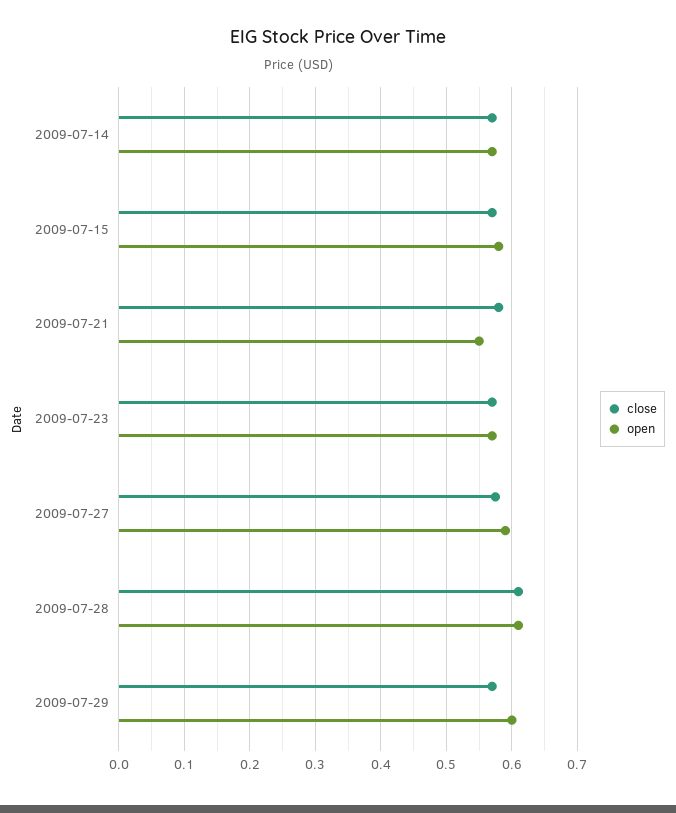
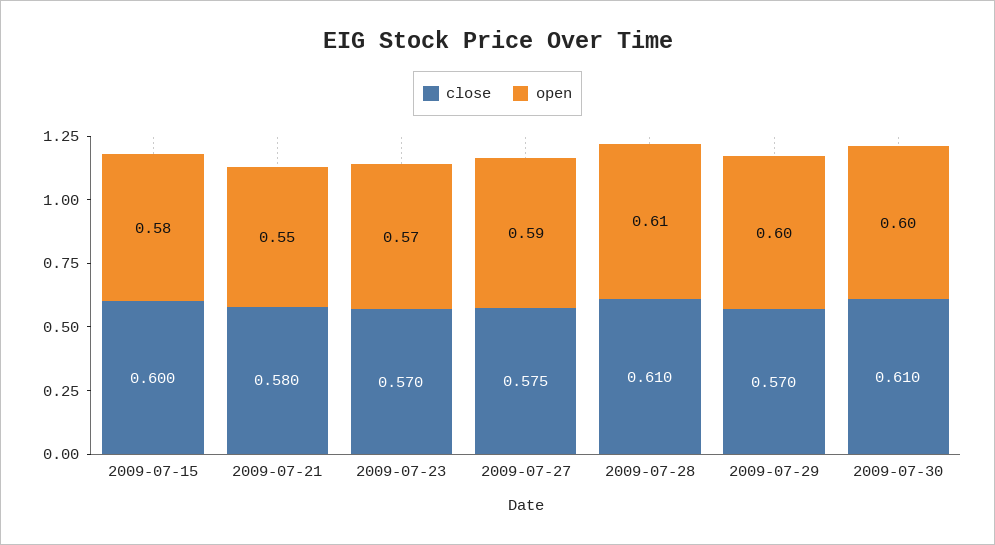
close, 2009-07-14: 0.57 -> none
open, 2009-07-14: 0.57 -> none
close, 2009-07-15: 0.57 -> 0.6
close, 2009-07-30: none -> 0.61
open, 2009-07-30: none -> 0.6

